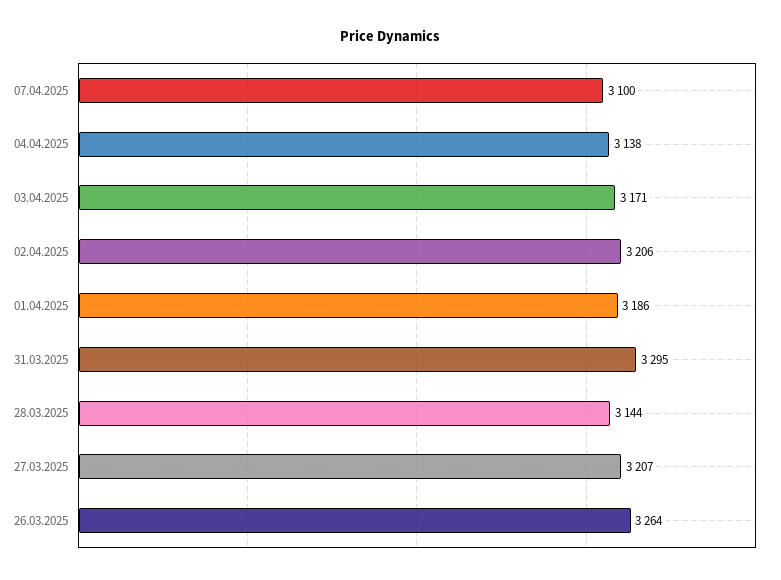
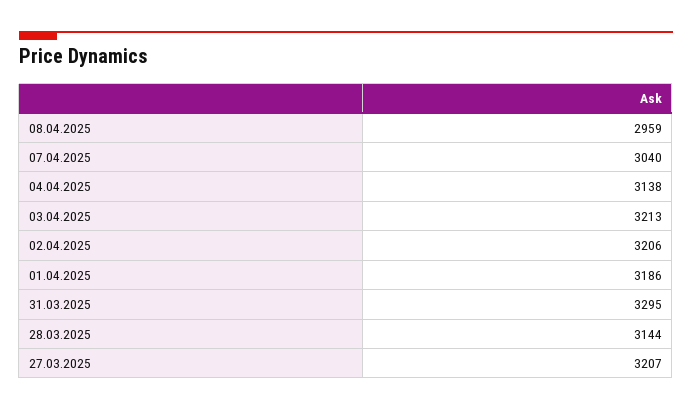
07.04.2025: 3100 -> 3040
03.04.2025: 3171 -> 3213
26.03.2025: 3264 -> none
08.04.2025: none -> 2959

